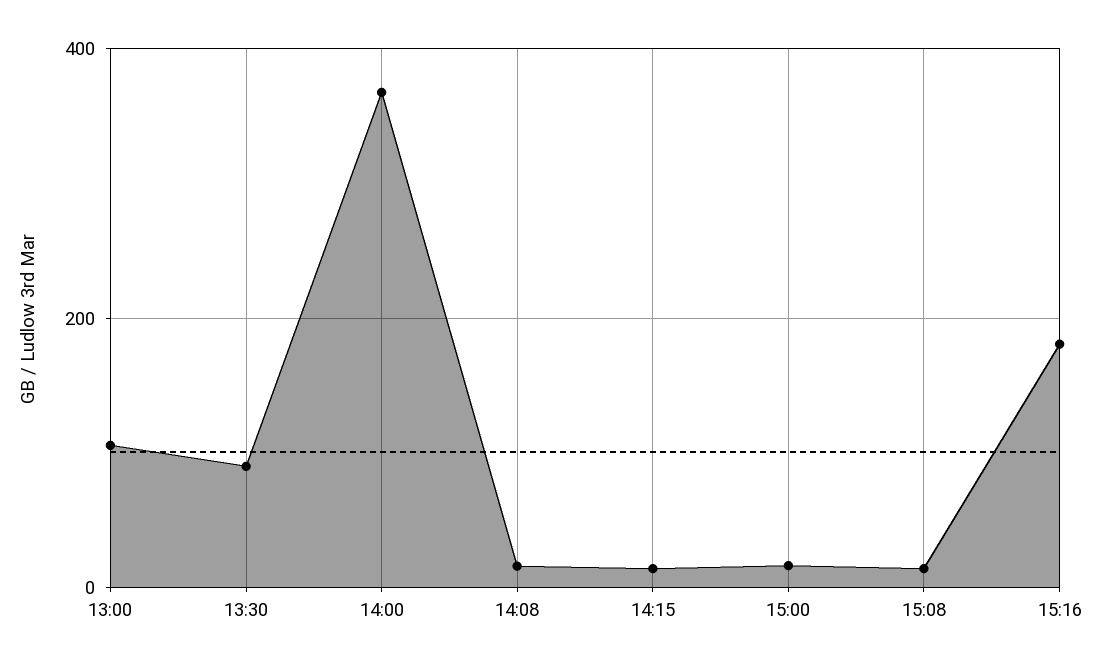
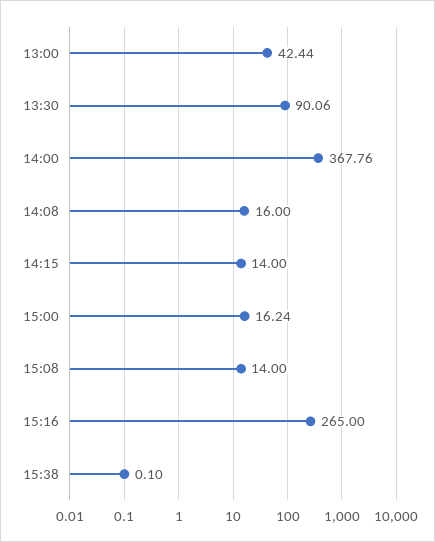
13:00: 100 -> 42.44
15:16: 180 -> 265
15:38: none -> 0.1

